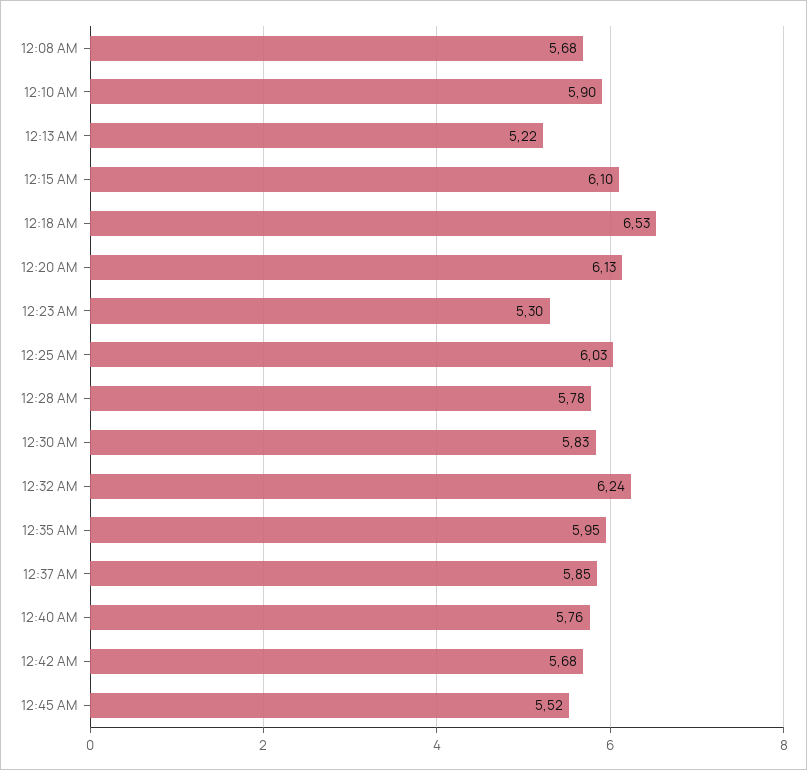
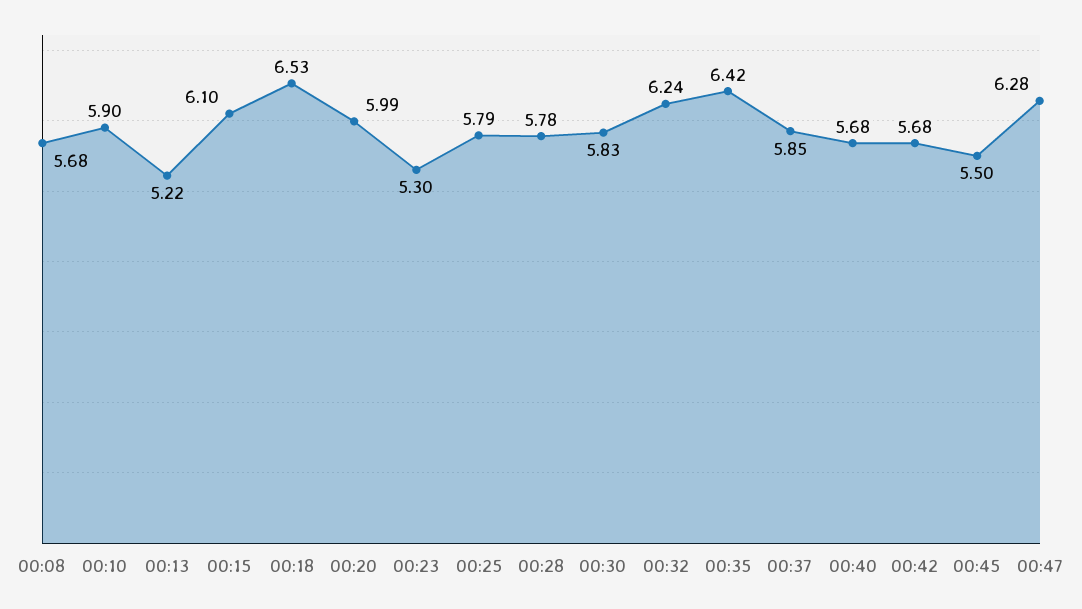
12:20 AM: 6.13 -> 5.99
12:25 AM: 6.03 -> 5.79
12:35 AM: 5.95 -> 6.42
12:40 AM: 5.76 -> 5.68
12:45 AM: 5.52 -> 5.5
00:47: none -> 6.28

